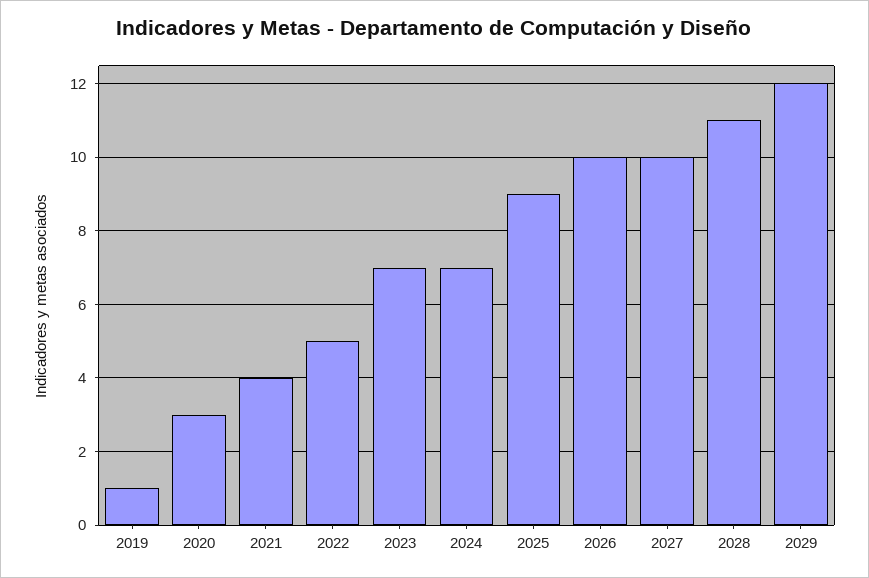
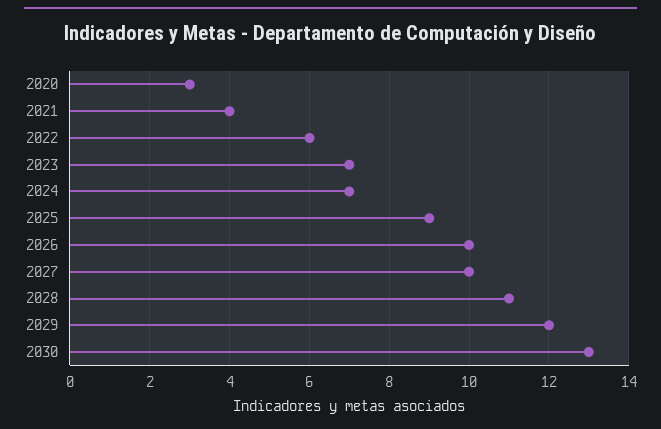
2019: 1 -> none
2022: 5 -> 6
2030: none -> 13

